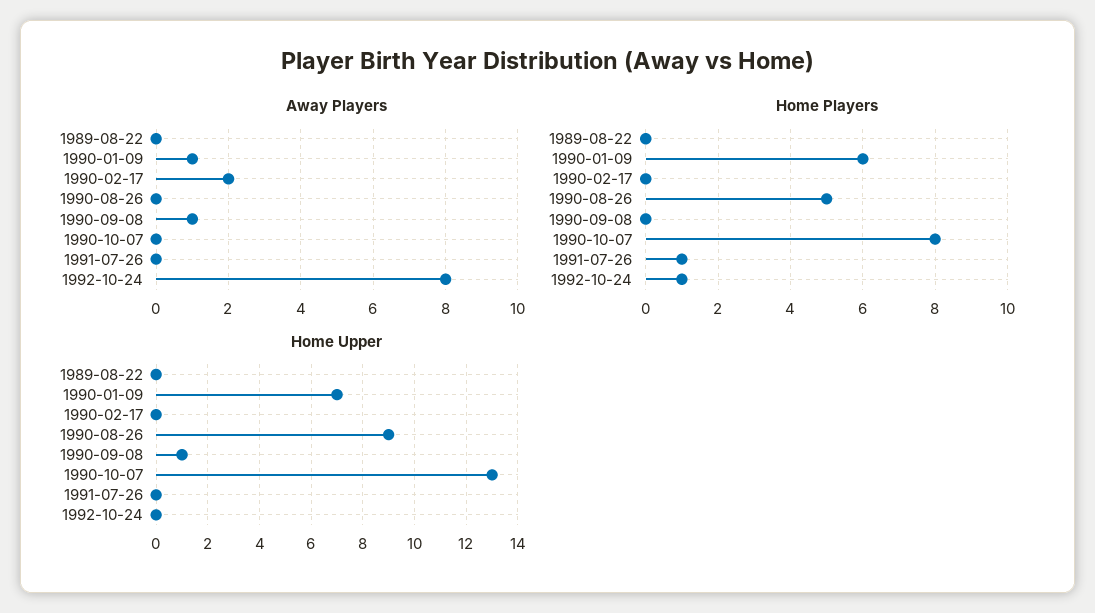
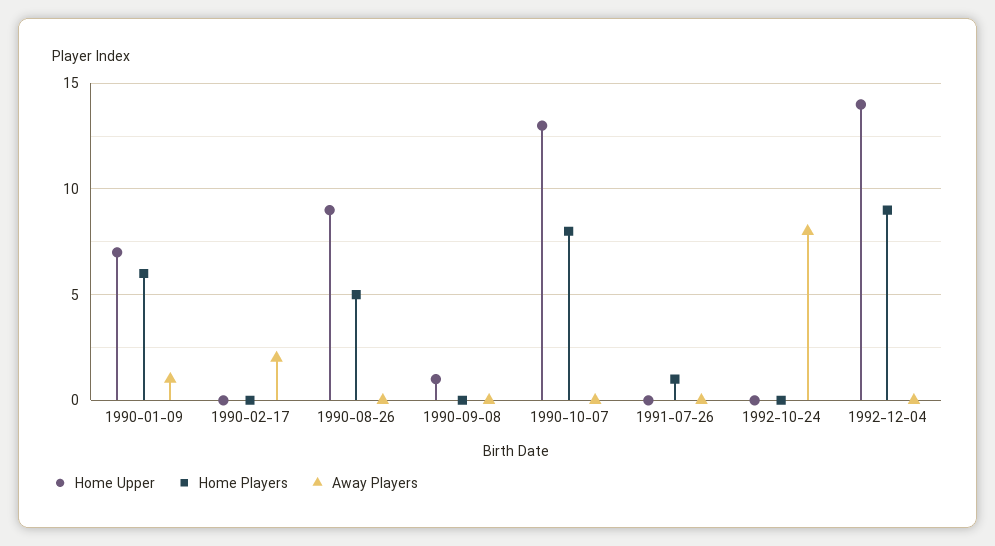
Away Players, 1989-08-22: 0 -> none
Away Players, 1990-09-08: 1 -> 0
Home Players, 1989-08-22: 0 -> none
Home Players, 1992-10-24: 1 -> 0
Home Upper, 1989-08-22: 0 -> none
Home Upper, 1992-12-04: none -> 14
Home Players, 1992-12-04: none -> 9
Away Players, 1992-12-04: none -> 0

